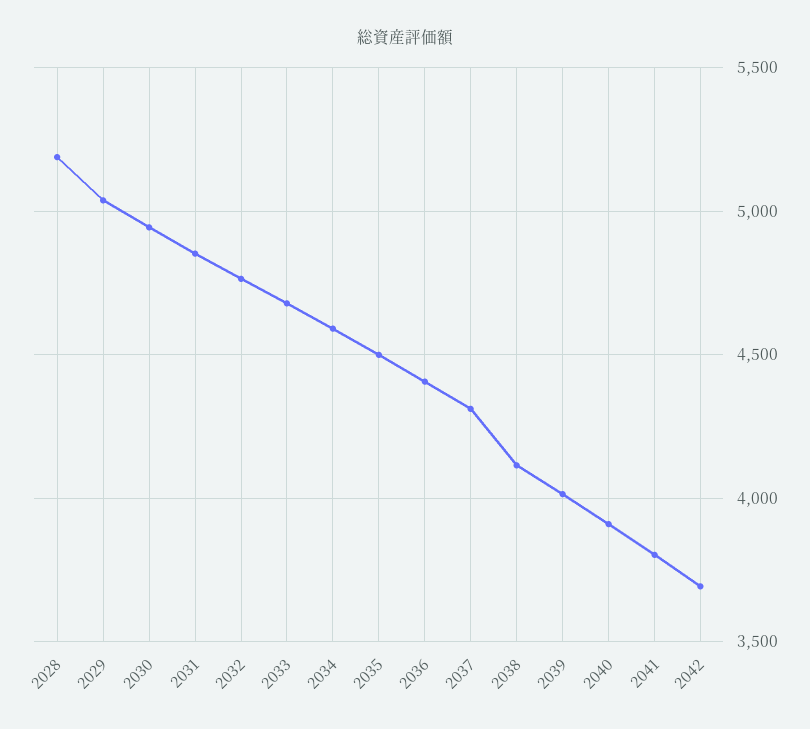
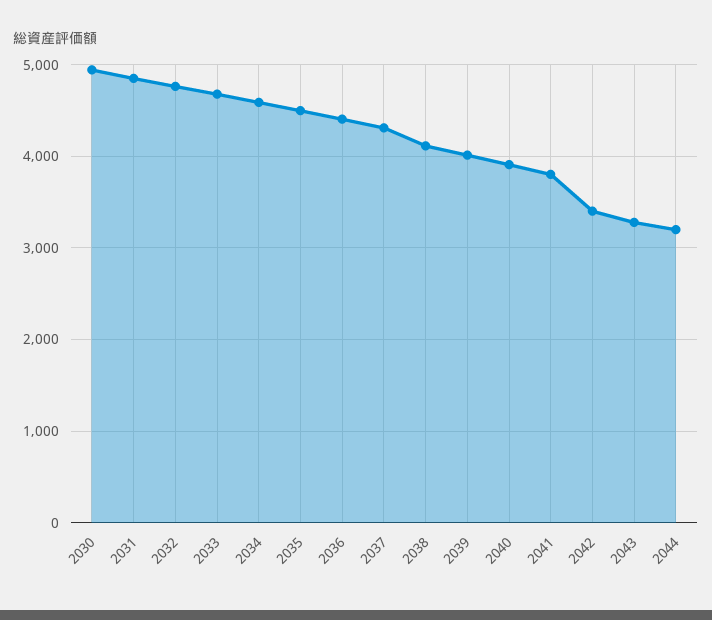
2028: 5200 -> none
2029: 5050 -> none
2042: 3700 -> 3400
2043: none -> 3300
2044: none -> 3200

